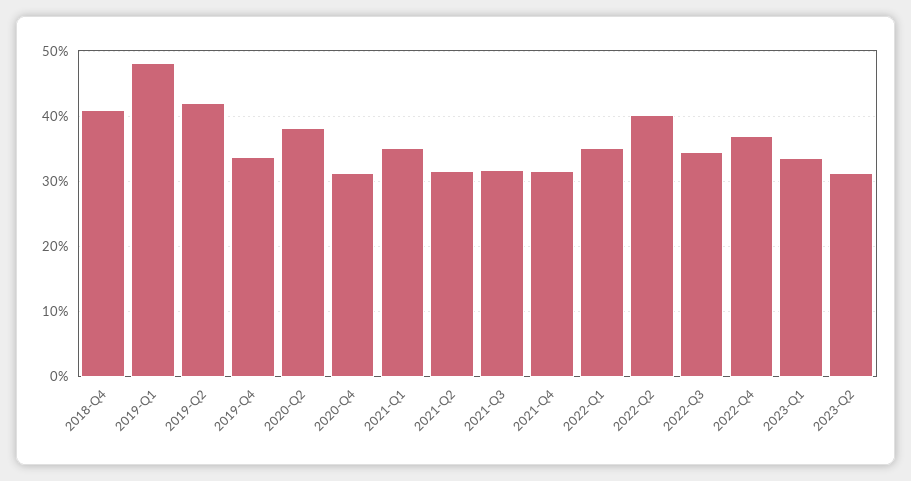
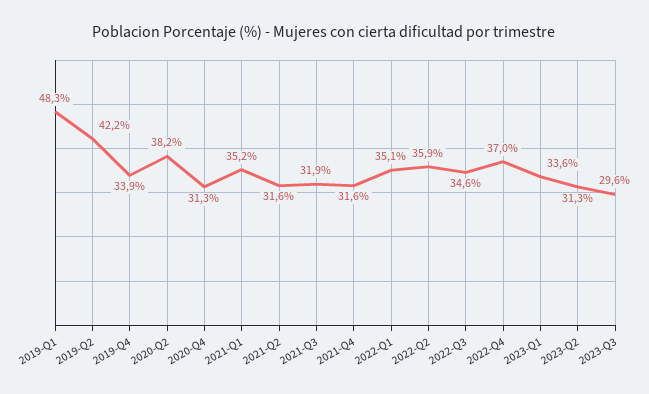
2018-Q4: 41 -> none
2022-Q2: 40 -> 35.9
2023-Q3: none -> 29.6

